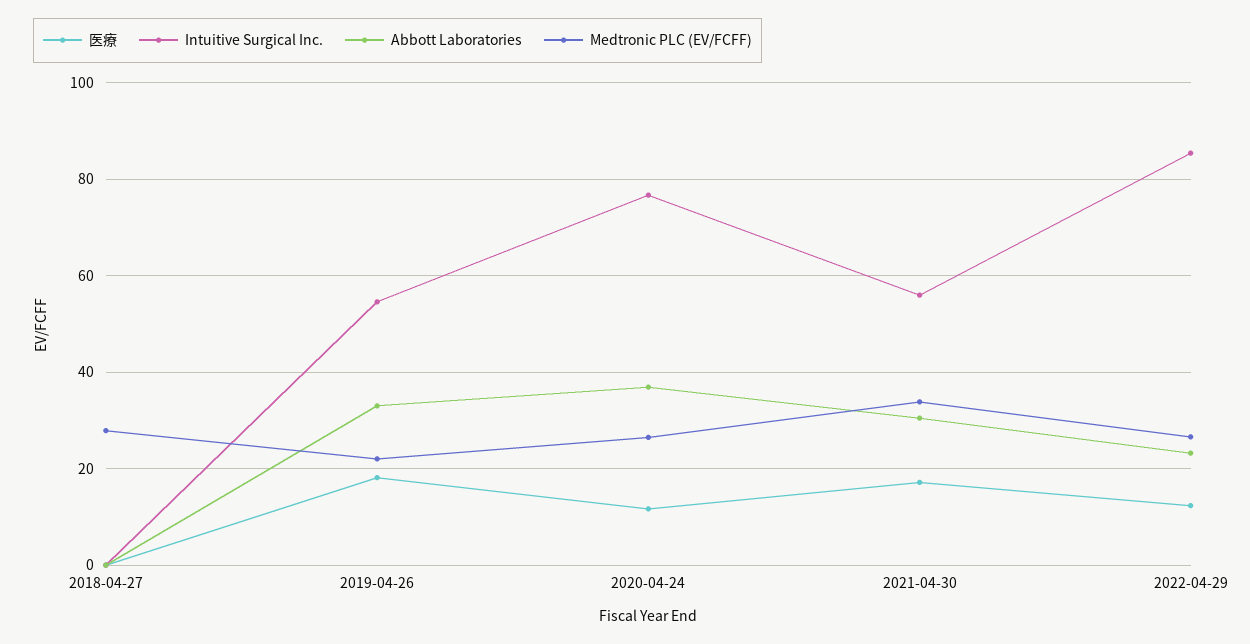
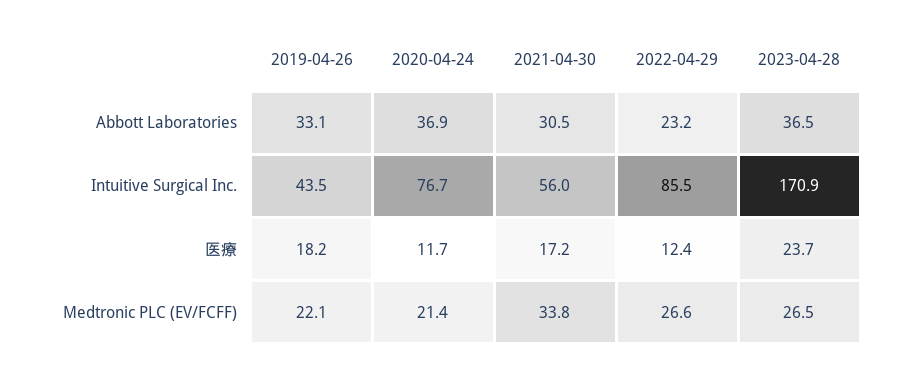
医療, 2018-04-27: 0 -> none
Intuitive Surgical Inc., 2018-04-27: 0 -> none
Abbott Laboratories, 2018-04-27: 0 -> none
Medtronic PLC (EV/FCFF), 2018-04-27: 28 -> none
Intuitive Surgical Inc., 2019-04-26: 54 -> 43.5
Medtronic PLC (EV/FCFF), 2020-04-24: 26 -> 21.4
Abbott Laboratories, 2023-04-28: none -> 36.5
Intuitive Surgical Inc., 2023-04-28: none -> 170.9
医療, 2023-04-28: none -> 23.7
Medtronic PLC (EV/FCFF), 2023-04-28: none -> 26.5

